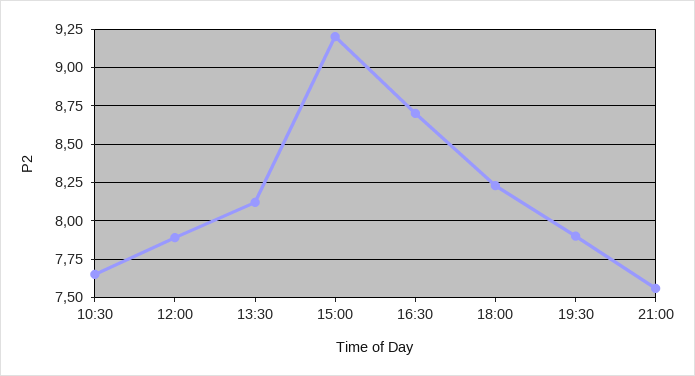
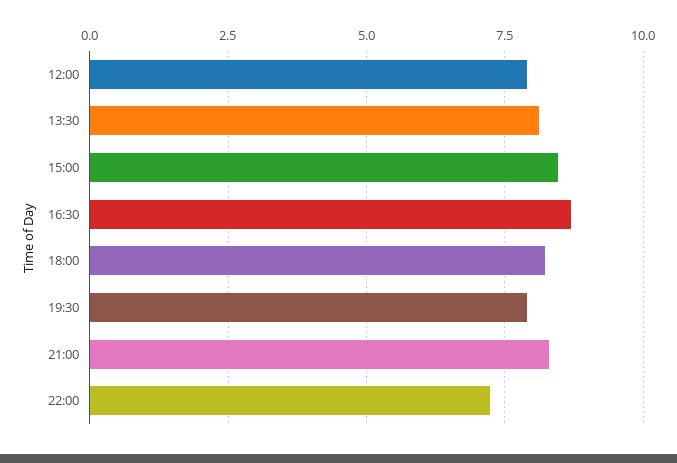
10:30: 7.65 -> none
15:00: 9.2 -> 8.5
21:00: 7.55 -> 8.25
22:00: none -> 7.25

